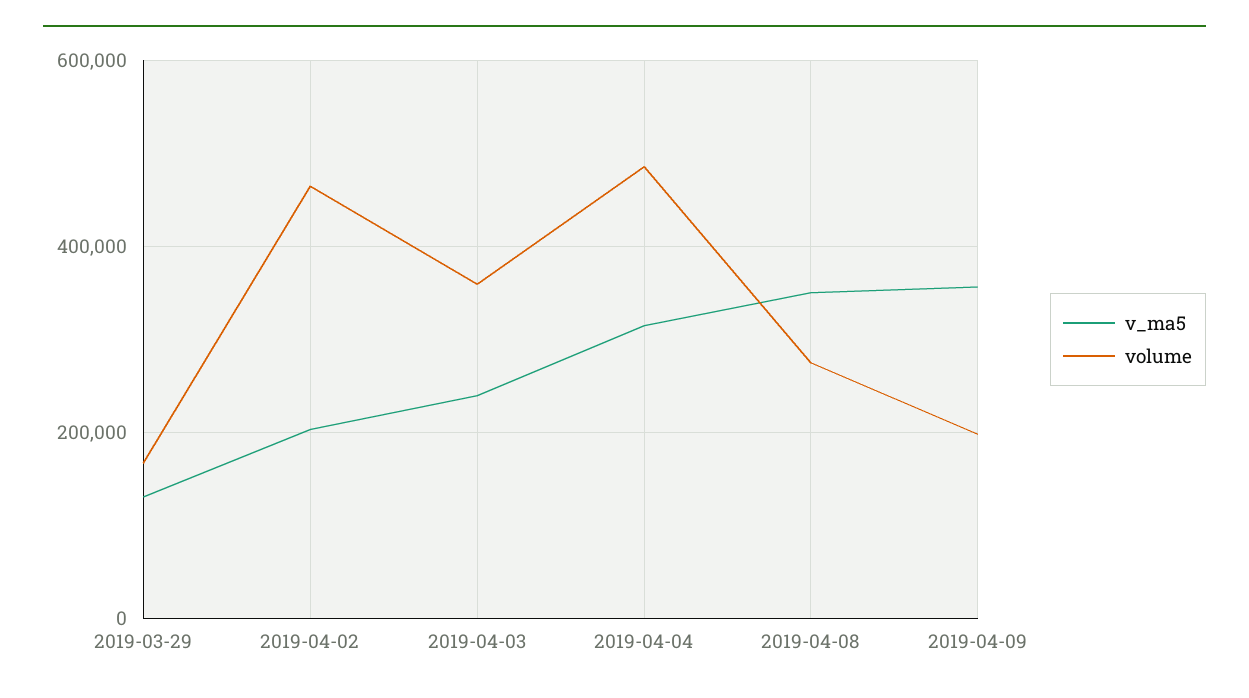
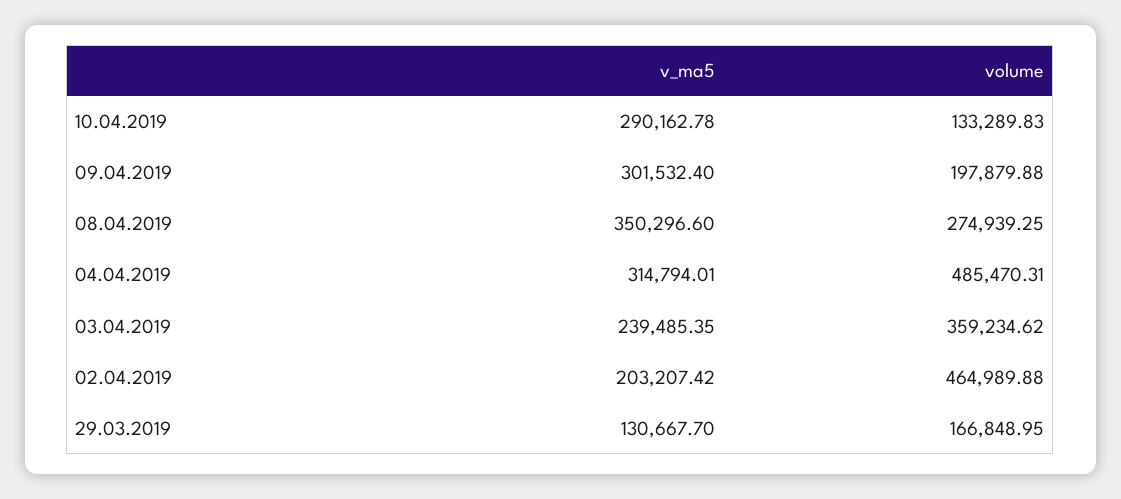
v_ma5, 2019-04-09: 360000 -> 301532.4
v_ma5, 10.04.2019: none -> 290162.78
volume, 10.04.2019: none -> 133289.83

